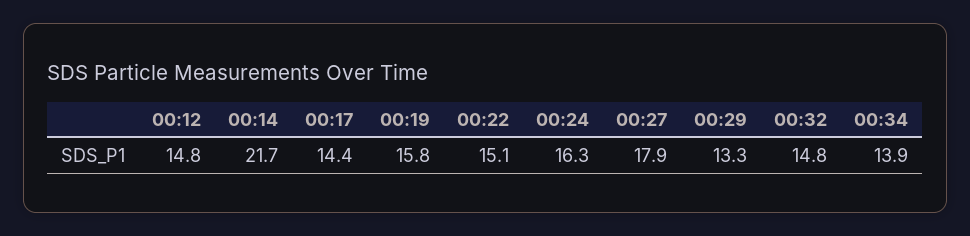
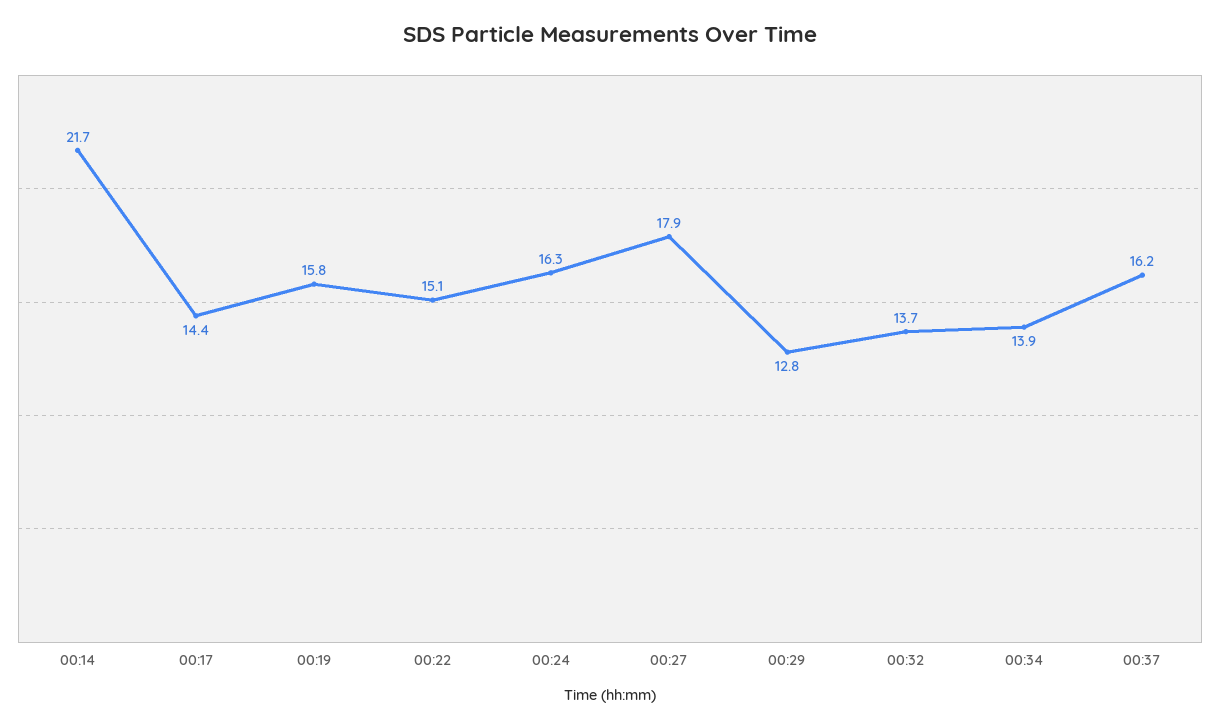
00:12: 14.8 -> none
00:29: 13.3 -> 12.8
00:32: 14.8 -> 13.7
00:37: none -> 16.2

